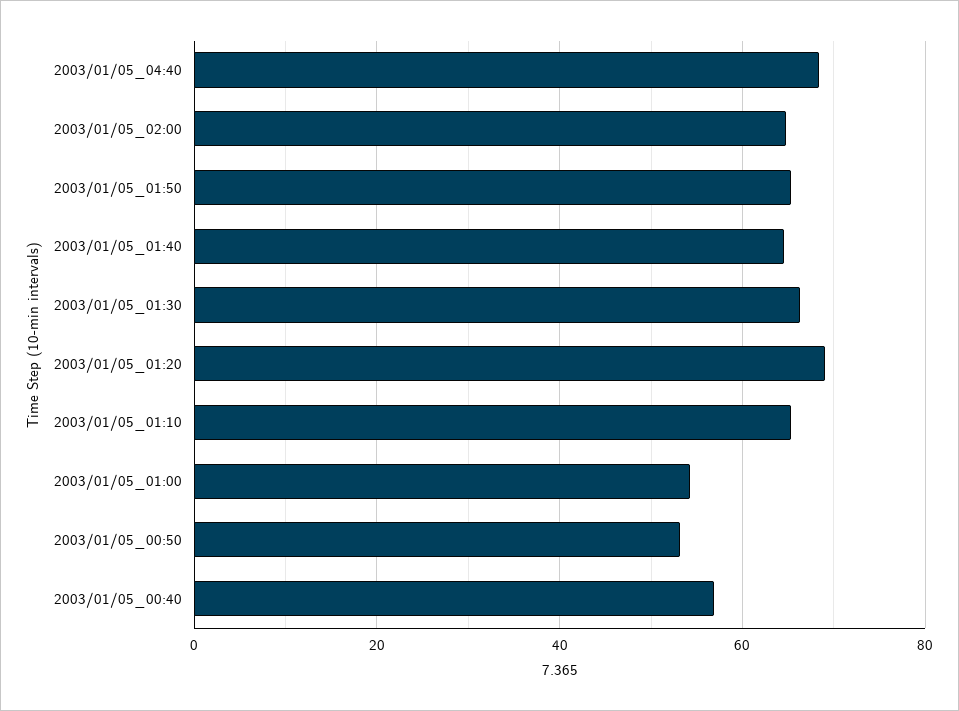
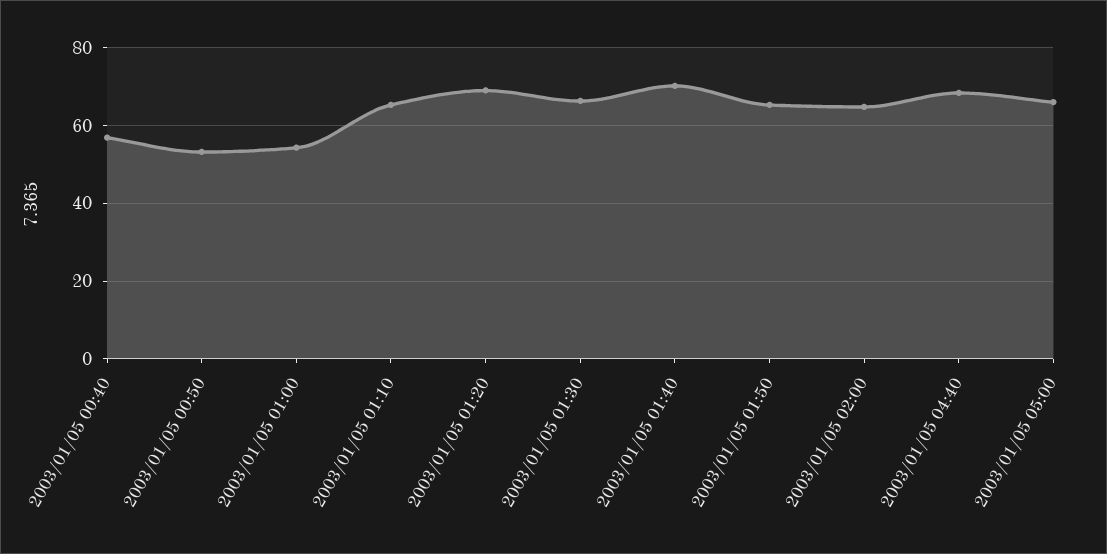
2003/01/05_01:40: 64 -> 70
2003/01/05 05:00: none -> 66

